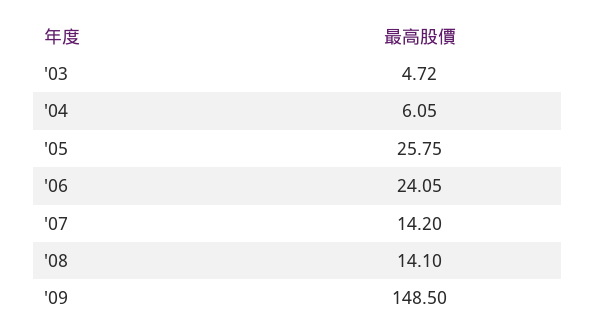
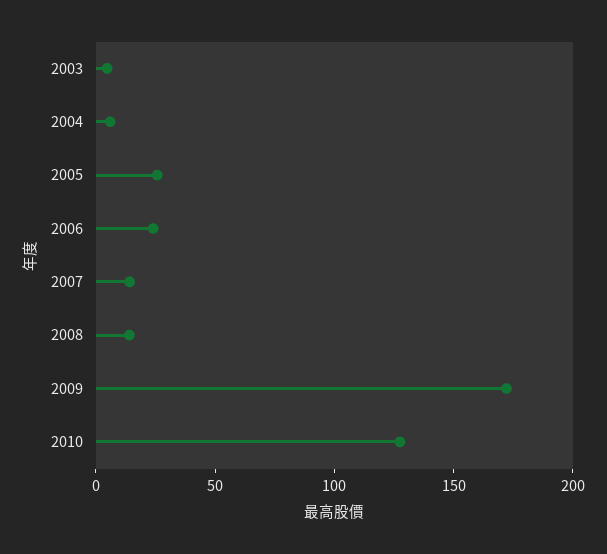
'09: 148.5 -> 170
2010: none -> 130

